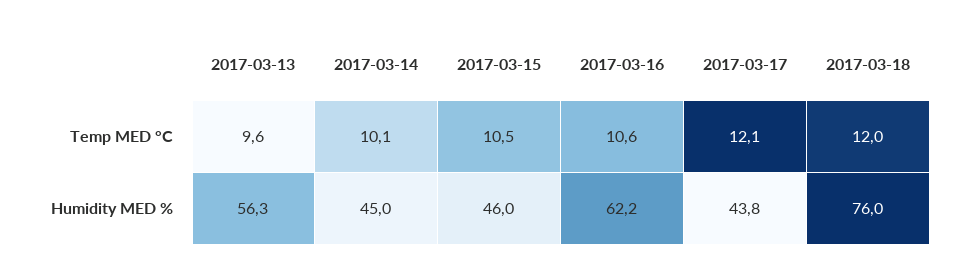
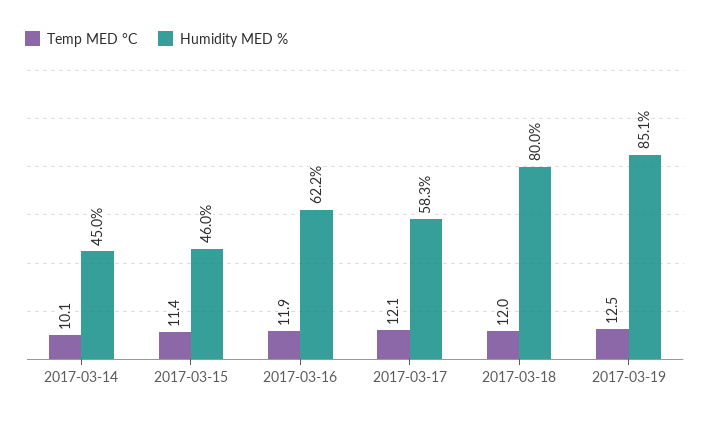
Temp MED °C, 2017-03-13: 9.6 -> none
Temp MED °C, 2017-03-15: 10.5 -> 11.4
Temp MED °C, 2017-03-16: 10.6 -> 11.9
Humidity MED %, 2017-03-13: 56.3 -> none
Humidity MED %, 2017-03-17: 43.8 -> 58.3
Humidity MED %, 2017-03-18: 76 -> 80
Temp MED °C, 2017-03-19: none -> 12.5
Humidity MED %, 2017-03-19: none -> 85.1

